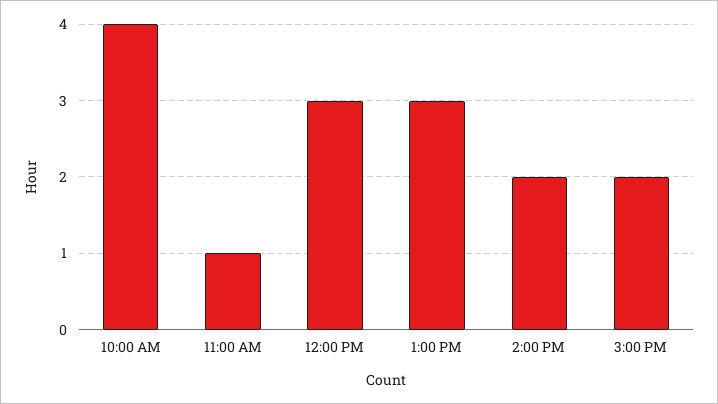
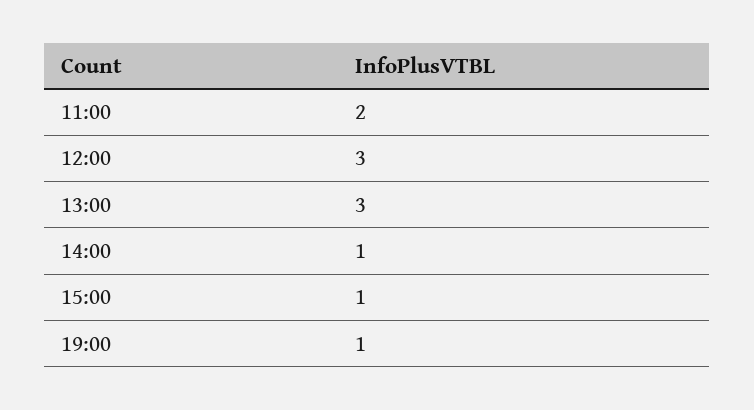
10:00 AM: 4 -> none
11:00 AM: 1 -> 2
2:00 PM: 2 -> 1
3:00 PM: 2 -> 1
19:00: none -> 1

